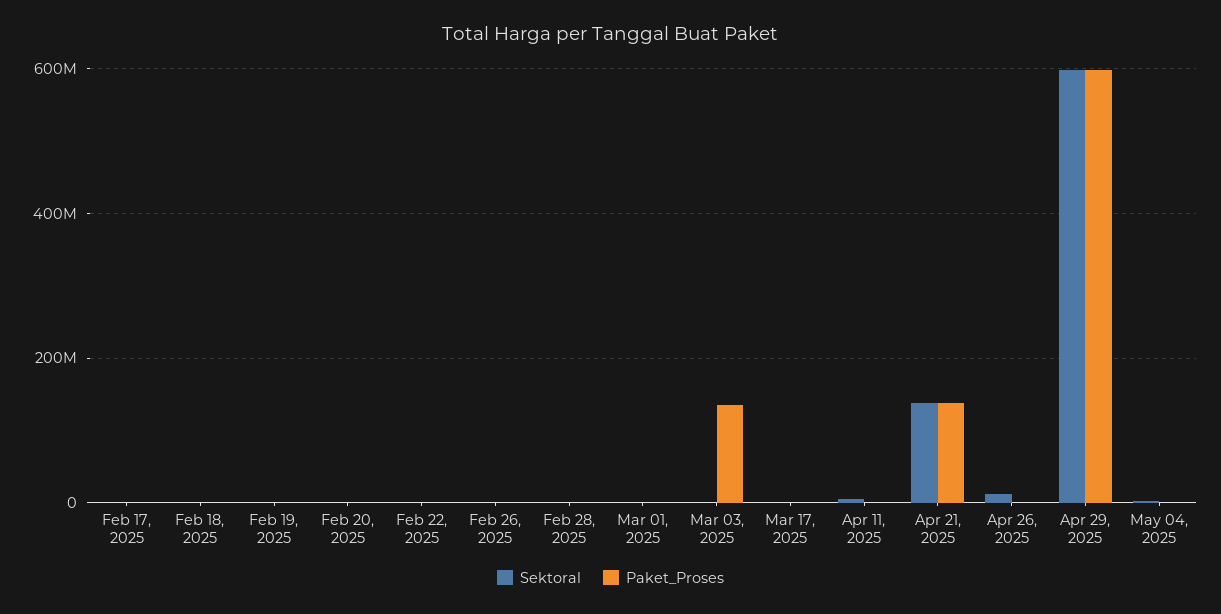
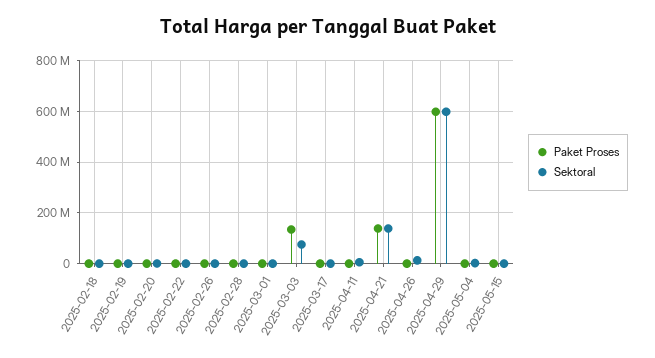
Sektoral, Feb 17, 2025: 0 -> none
Paket_Proses, Feb 17, 2025: 0 -> none
Sektoral, Mar 03, 2025: 0 -> 75000000
Paket_Proses, 2025-05-15: none -> 0
Sektoral, 2025-05-15: none -> 0

